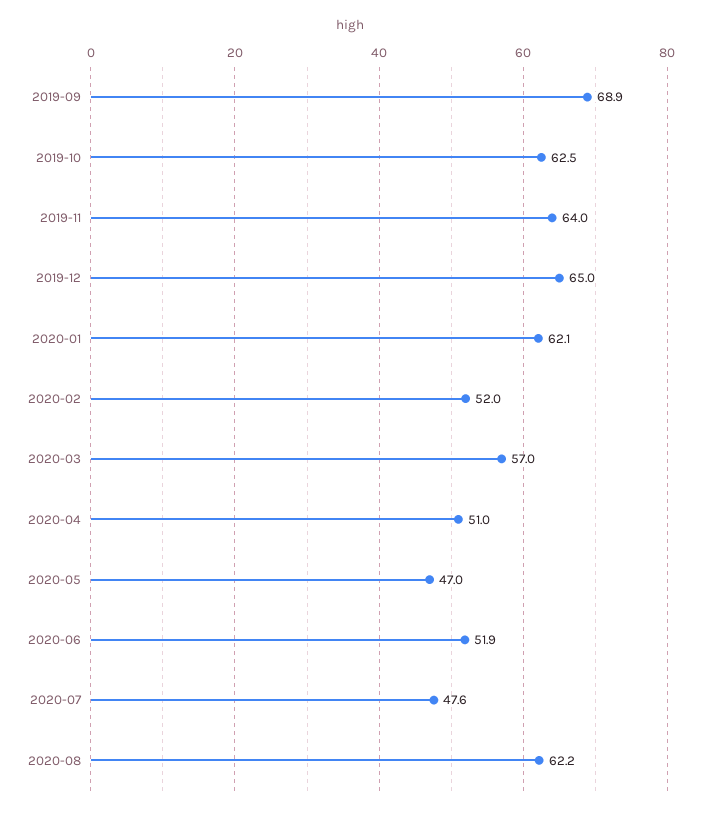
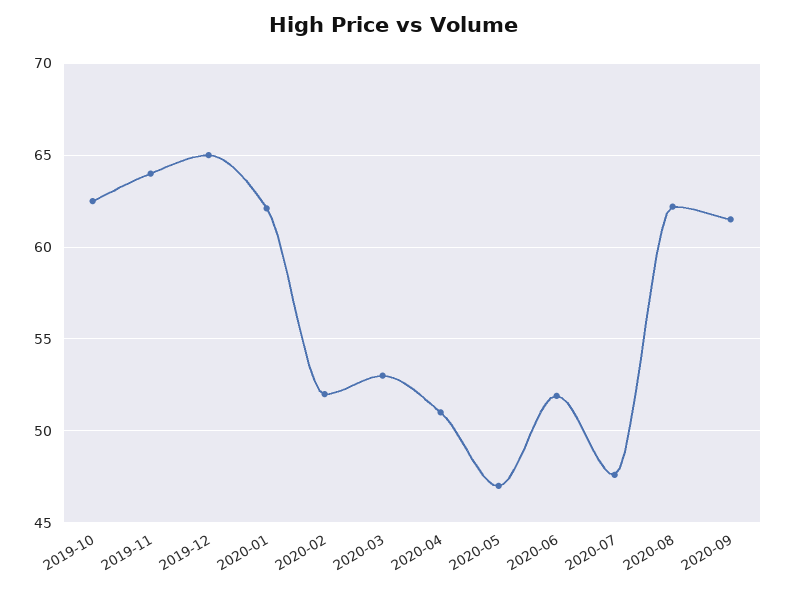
2019-09: 68.9 -> none
2020-03: 57 -> 53
2020-09: none -> 61.5

